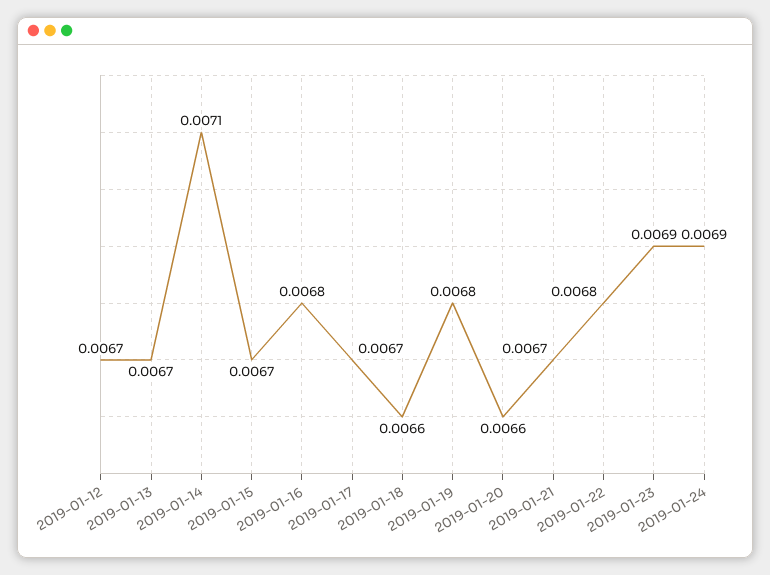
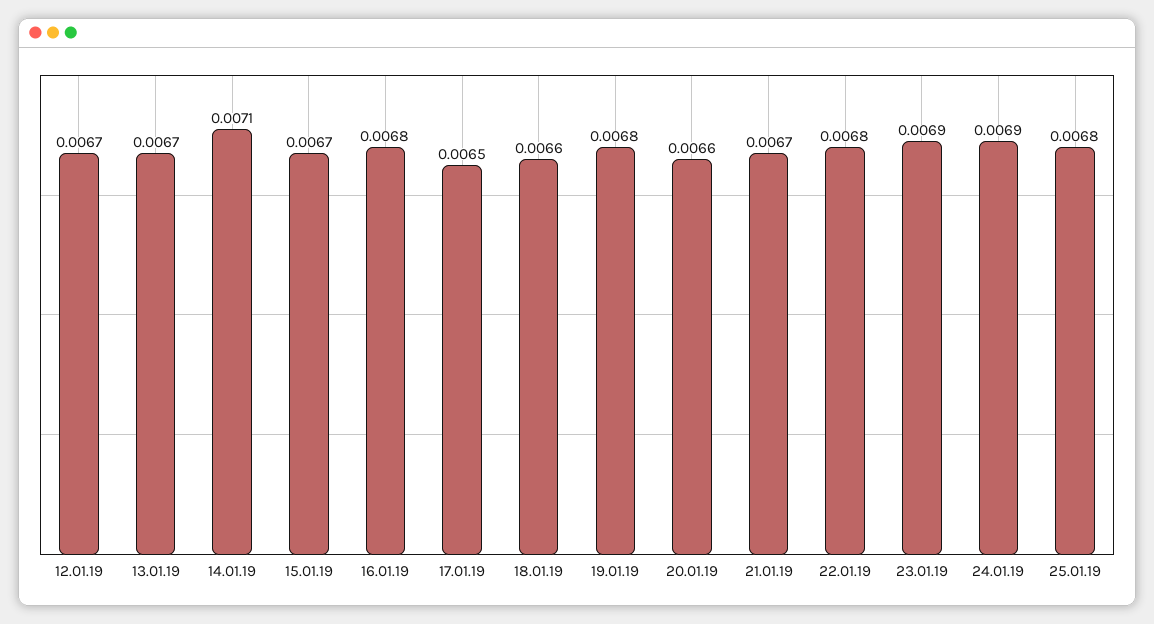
2019-01-17: 0.0067 -> 0.0065
25.01.19: none -> 0.0068

